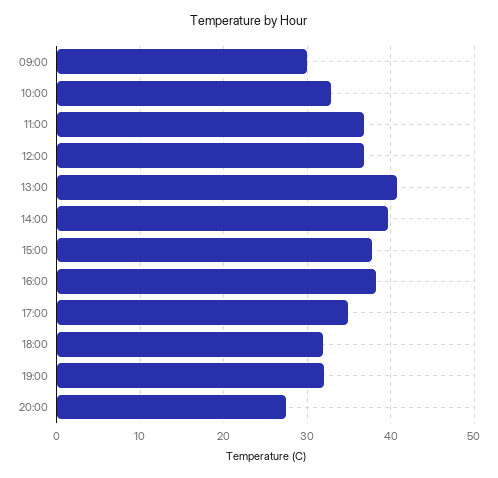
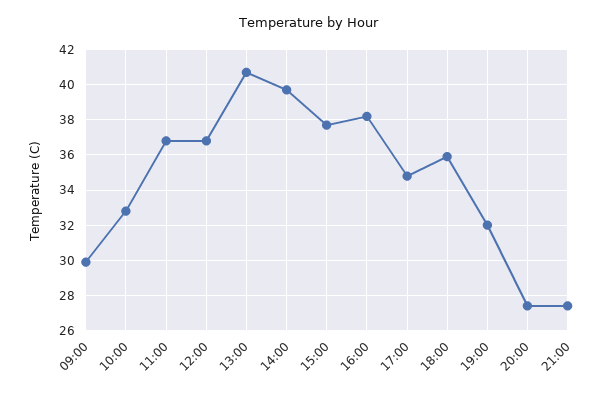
18:00: 32 -> 36
21:00: none -> 27.5

